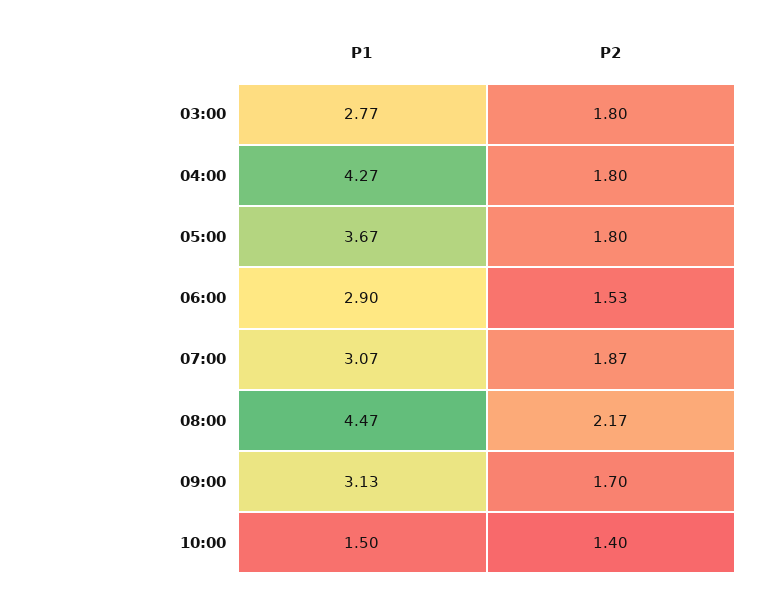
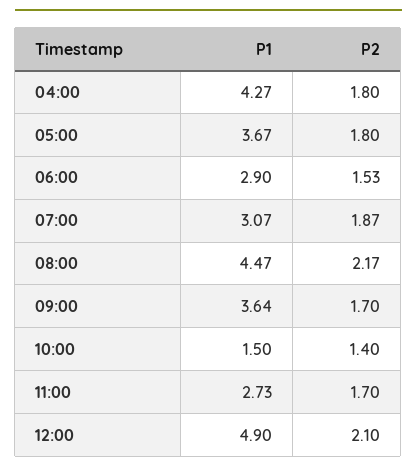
P1, 03:00: 2.77 -> none
P2, 03:00: 1.8 -> none
P1, 09:00: 3.13 -> 3.64
P1, 11:00: none -> 2.73
P2, 11:00: none -> 1.7
P1, 12:00: none -> 4.9
P2, 12:00: none -> 2.1

